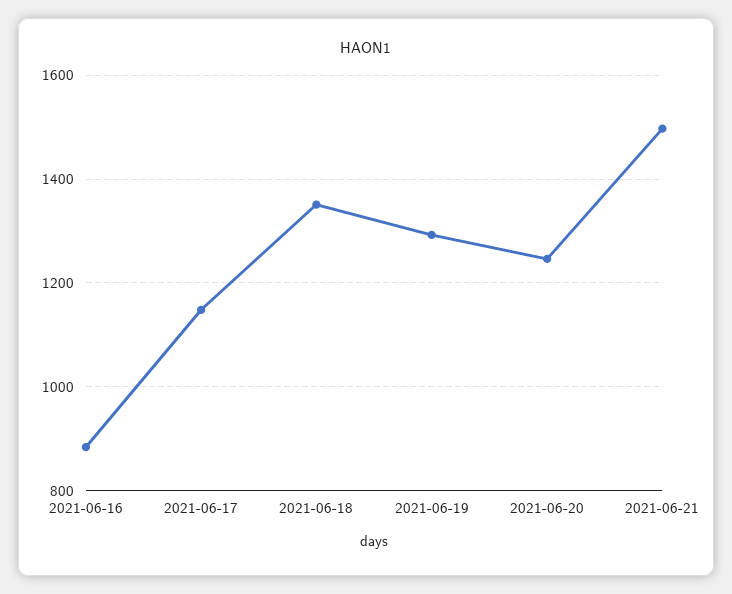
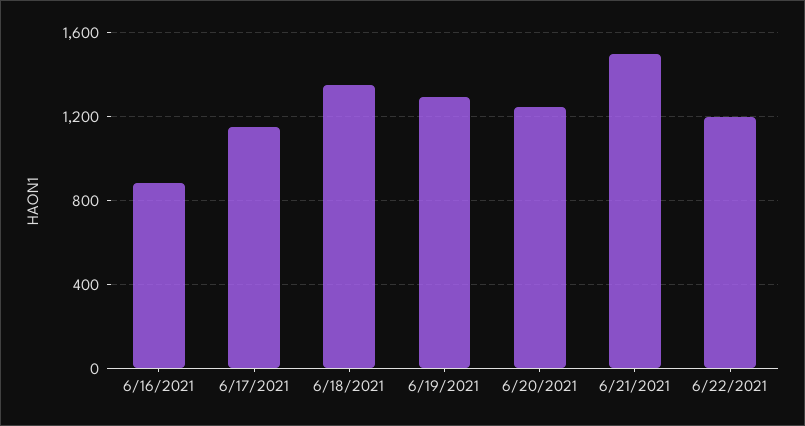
6/22/2021: none -> 1200

